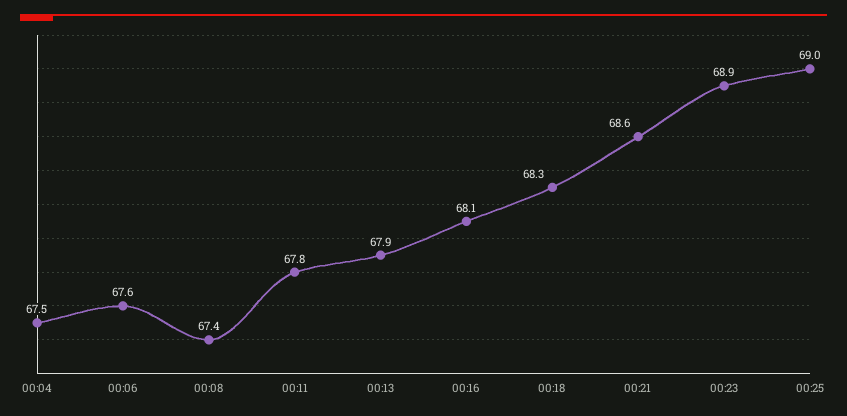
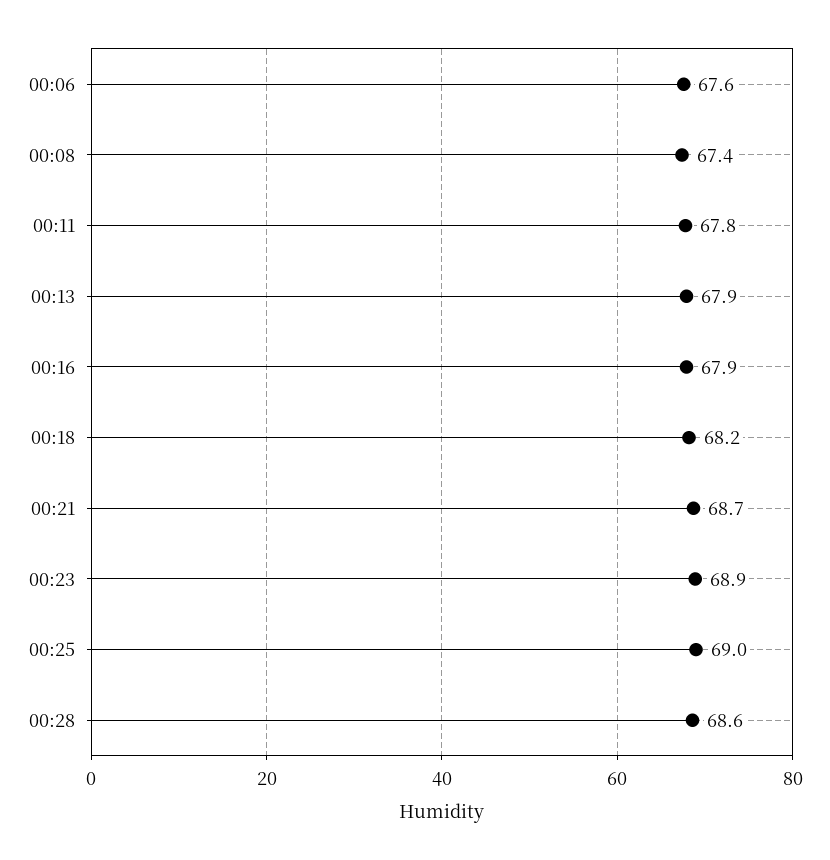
00:04: 67.5 -> none
00:16: 68.1 -> 67.9
00:18: 68.3 -> 68.2
00:21: 68.6 -> 68.7
00:28: none -> 68.6

